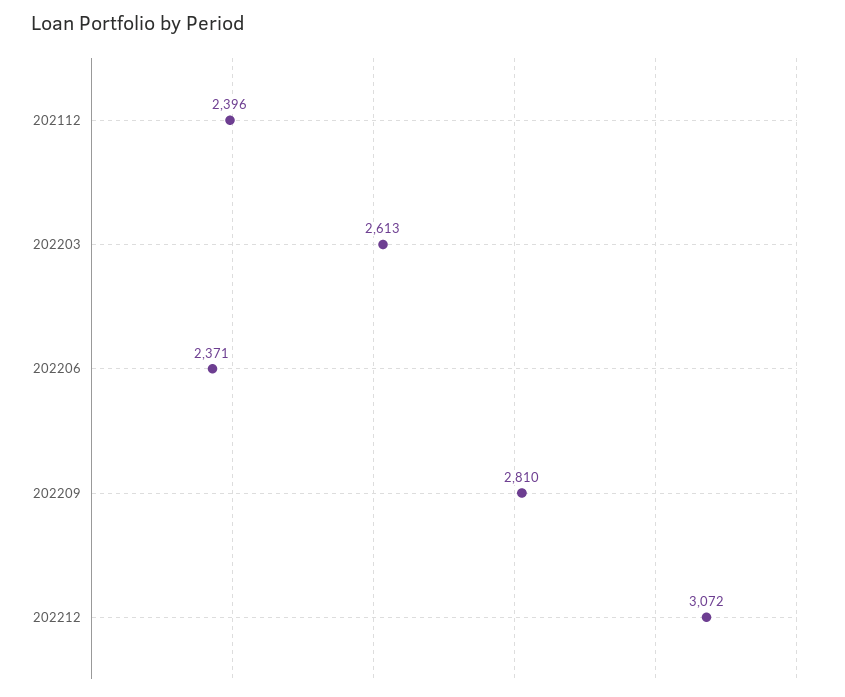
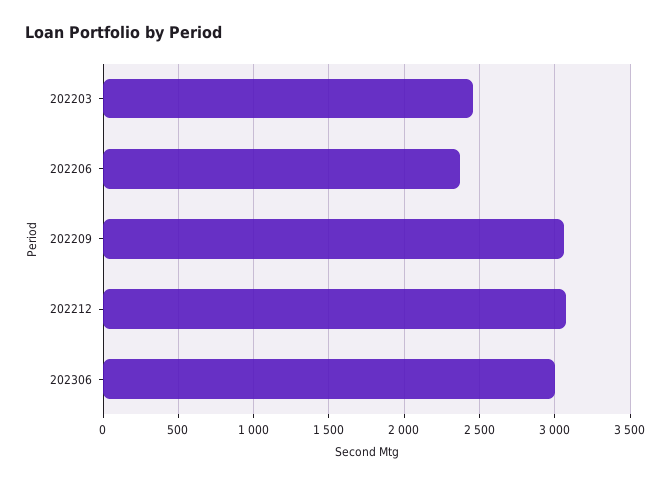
202112: 2396 -> none
202203: 2613 -> 2450
202209: 2810 -> 3050
202306: none -> 3000

